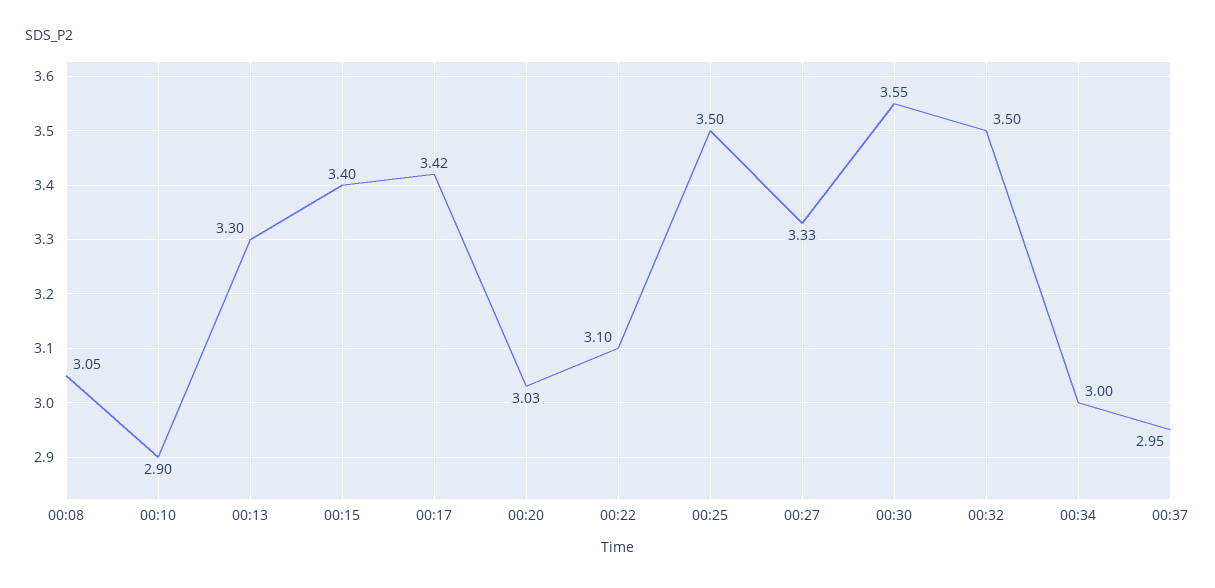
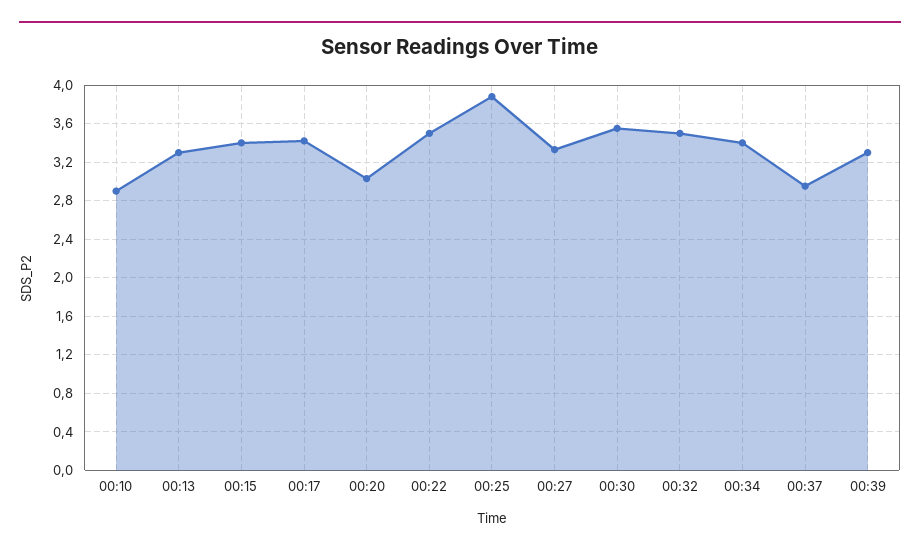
00:08: 3.05 -> none
00:22: 3.1 -> 3.5
00:25: 3.5 -> 3.9
00:34: 3 -> 3.4
00:39: none -> 3.3

